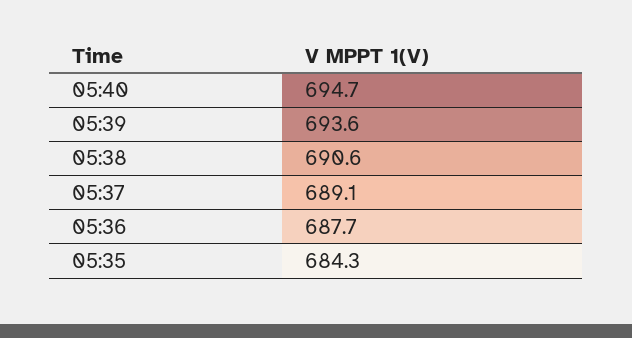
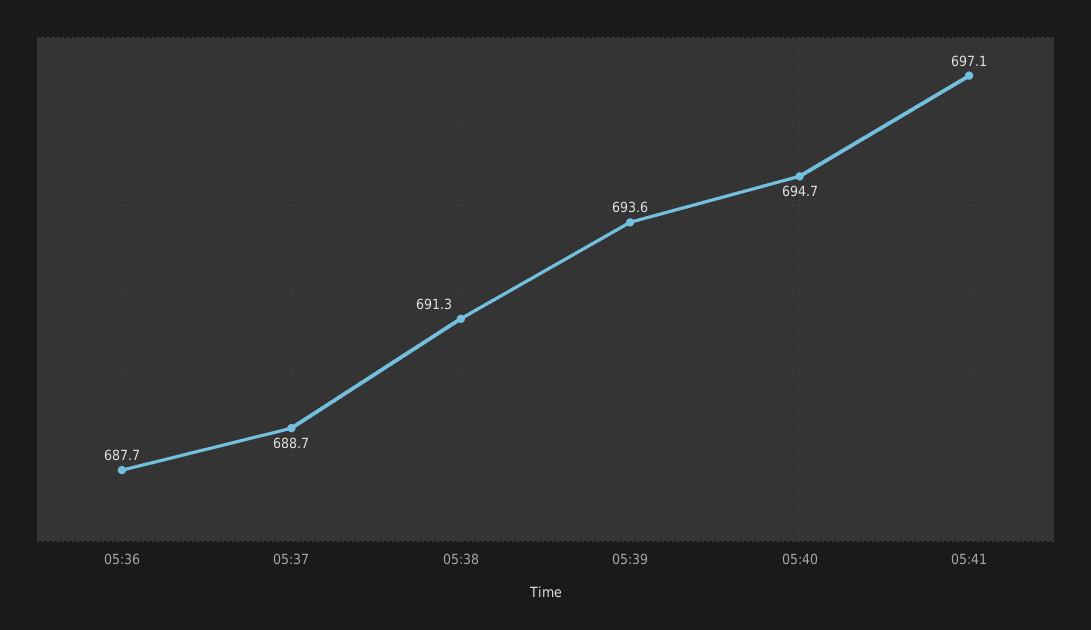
05:38: 690.6 -> 691.3
05:37: 689.1 -> 688.7
05:35: 684.3 -> none
05:41: none -> 697.1

